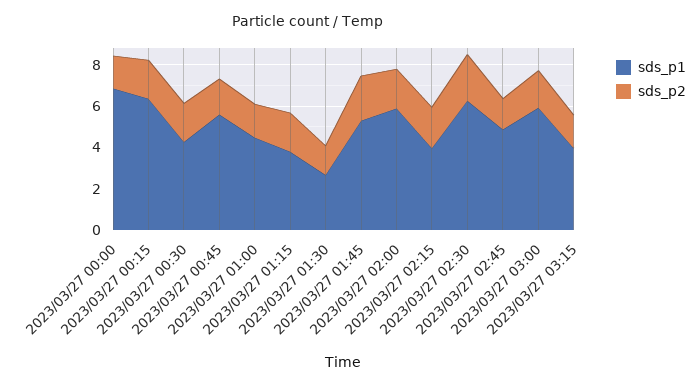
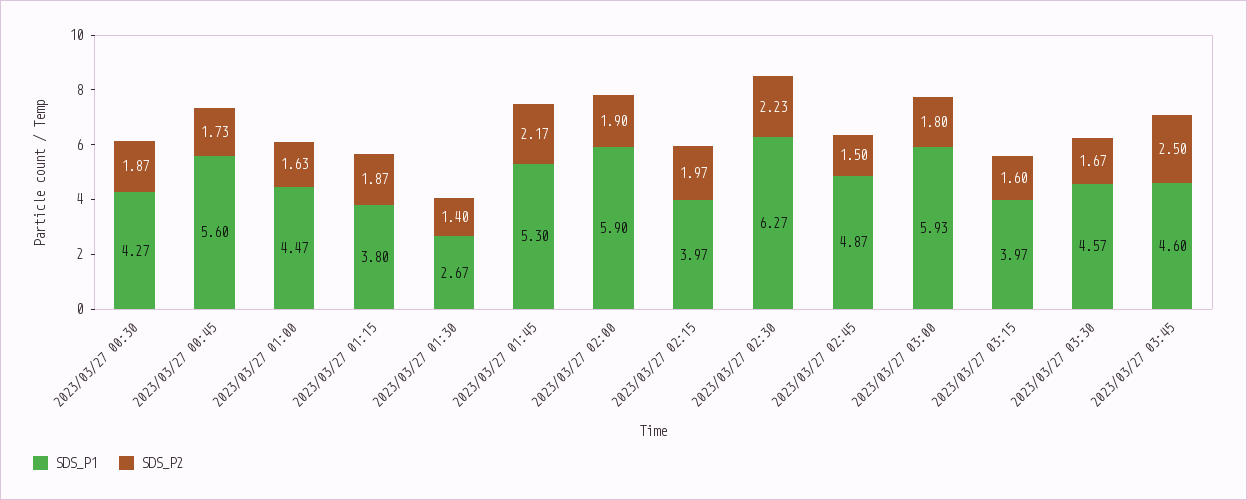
sds_p1, 2023/03/27 00:00: 7 -> none
sds_p2, 2023/03/27 00:00: 1.5 -> none
sds_p1, 2023/03/27 00:15: 6.5 -> none
sds_p2, 2023/03/27 00:15: 2 -> none
sds_p1, 2023/03/27 03:30: none -> 4.57
sds_p2, 2023/03/27 03:30: none -> 1.67
sds_p1, 2023/03/27 03:45: none -> 4.6
sds_p2, 2023/03/27 03:45: none -> 2.5

